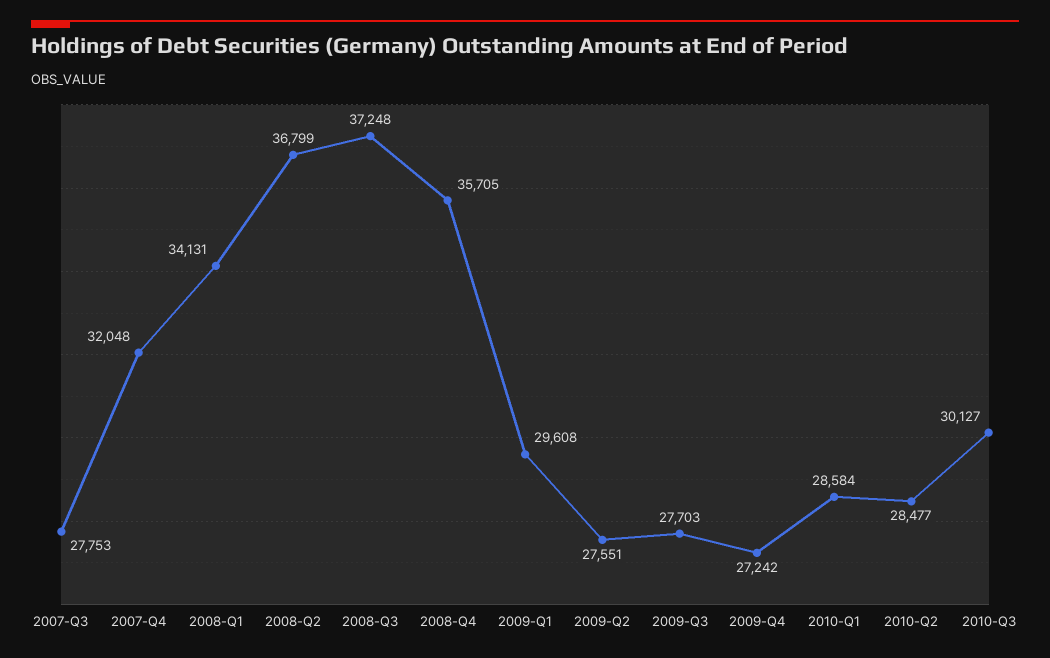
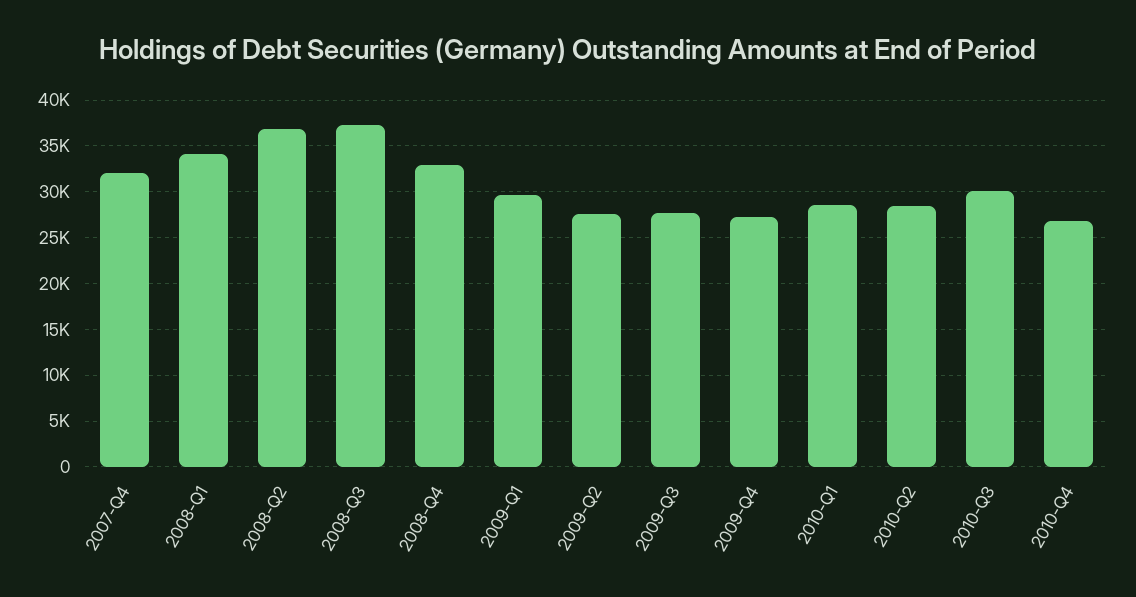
2007-Q3: 27753 -> none
2008-Q4: 35705 -> 33000
2010-Q4: none -> 27000

